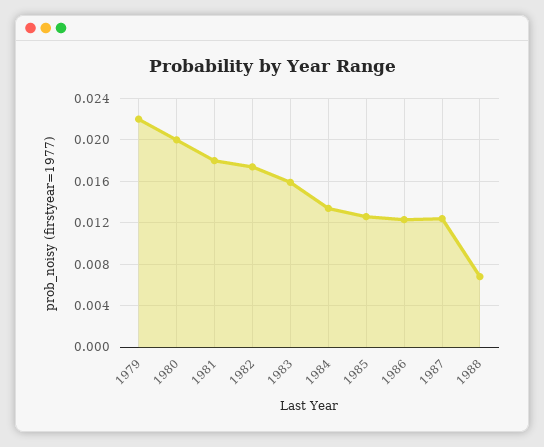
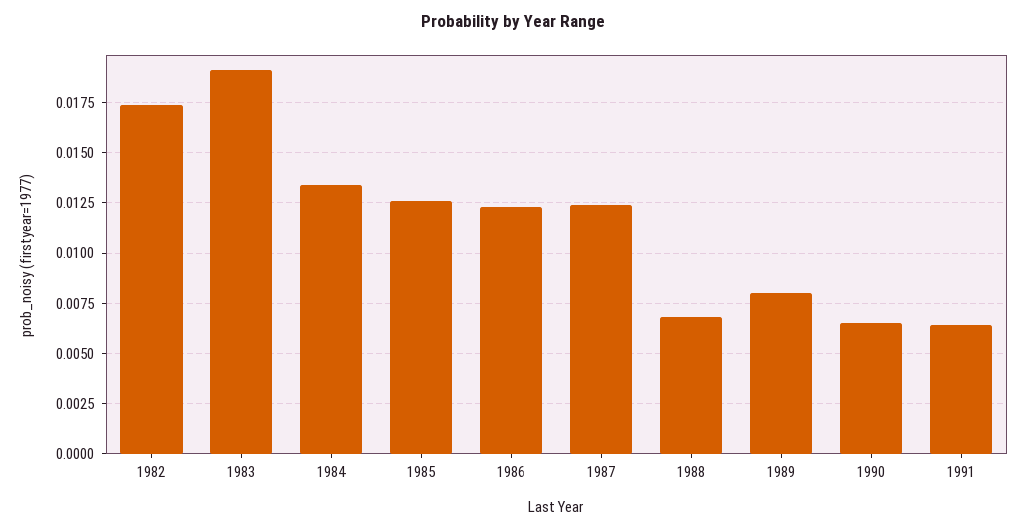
1979: 0.022 -> none
1980: 0.02 -> none
1981: 0.018 -> none
1983: 0.016 -> 0.019
1989: none -> 0.008
1990: none -> 0.0065
1991: none -> 0.0065

